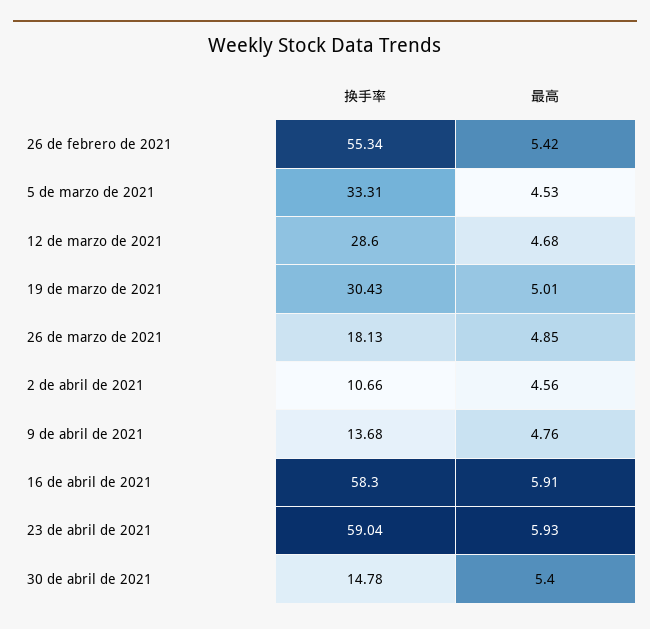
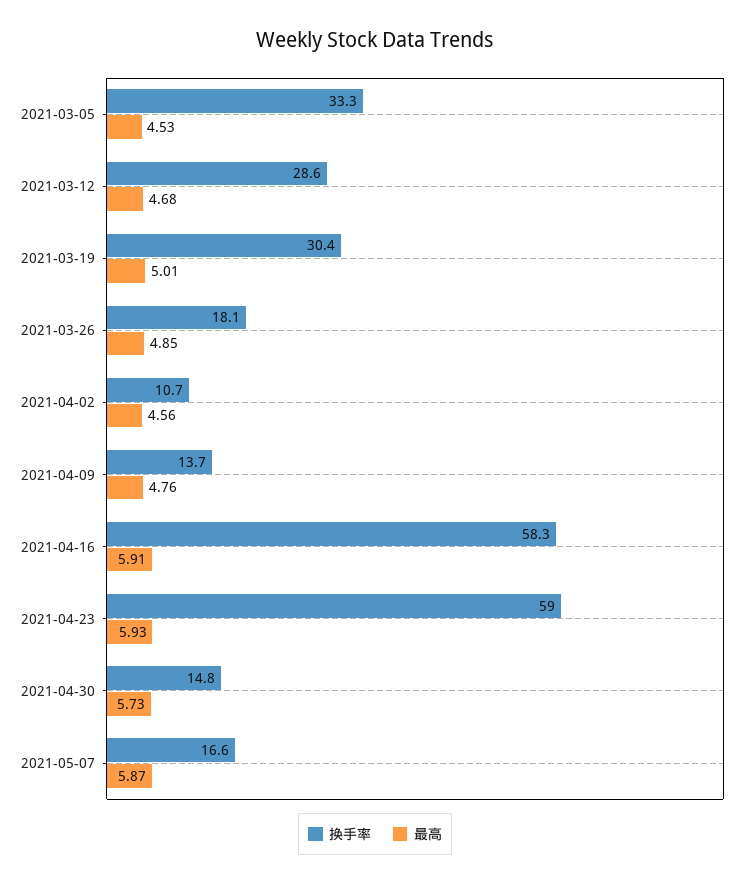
换手率, 26 de febrero de 2021: 55.34 -> none
最高, 26 de febrero de 2021: 5.42 -> none
最高, 30 de abril de 2021: 5.4 -> 5.73
换手率, 2021-05-07: none -> 16.6
最高, 2021-05-07: none -> 5.87

